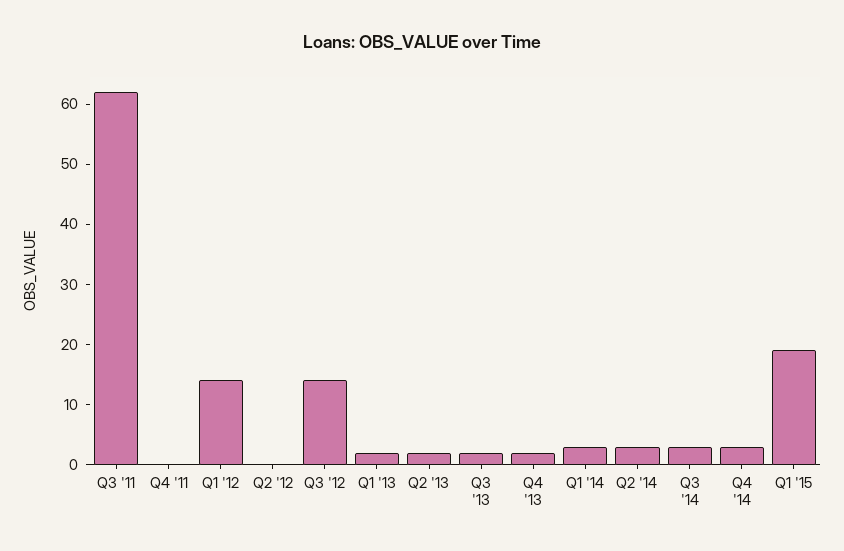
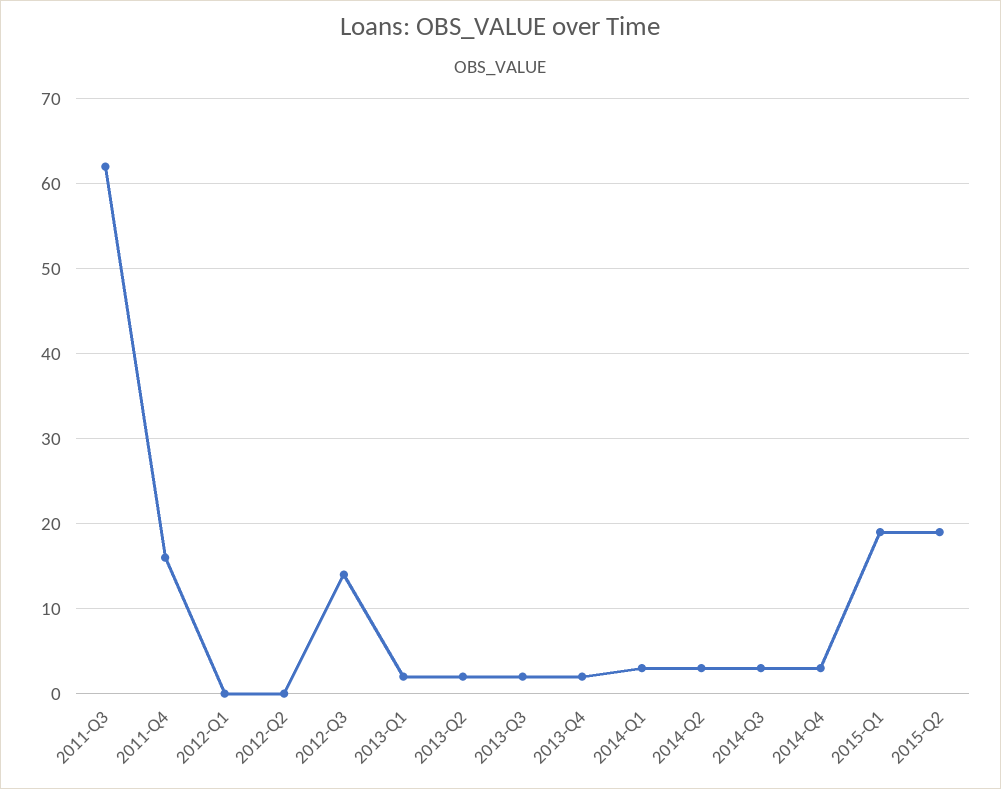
Q4 '11: 0 -> 16
Q1 '12: 15 -> 0
2015-Q2: none -> 19

